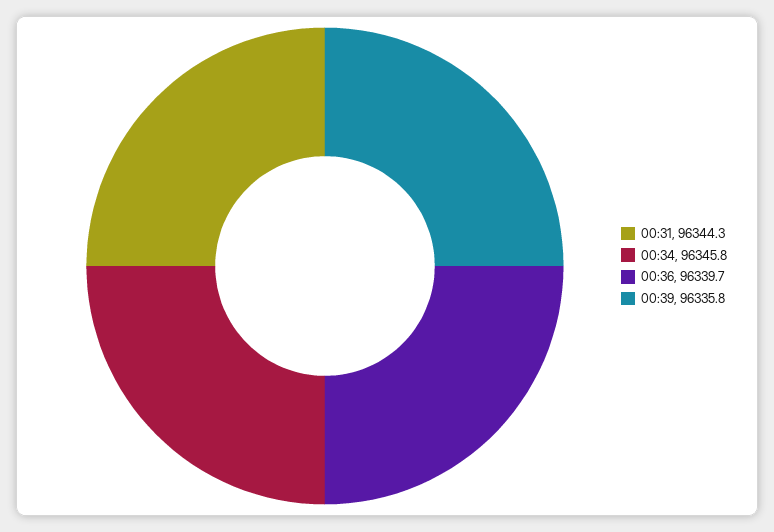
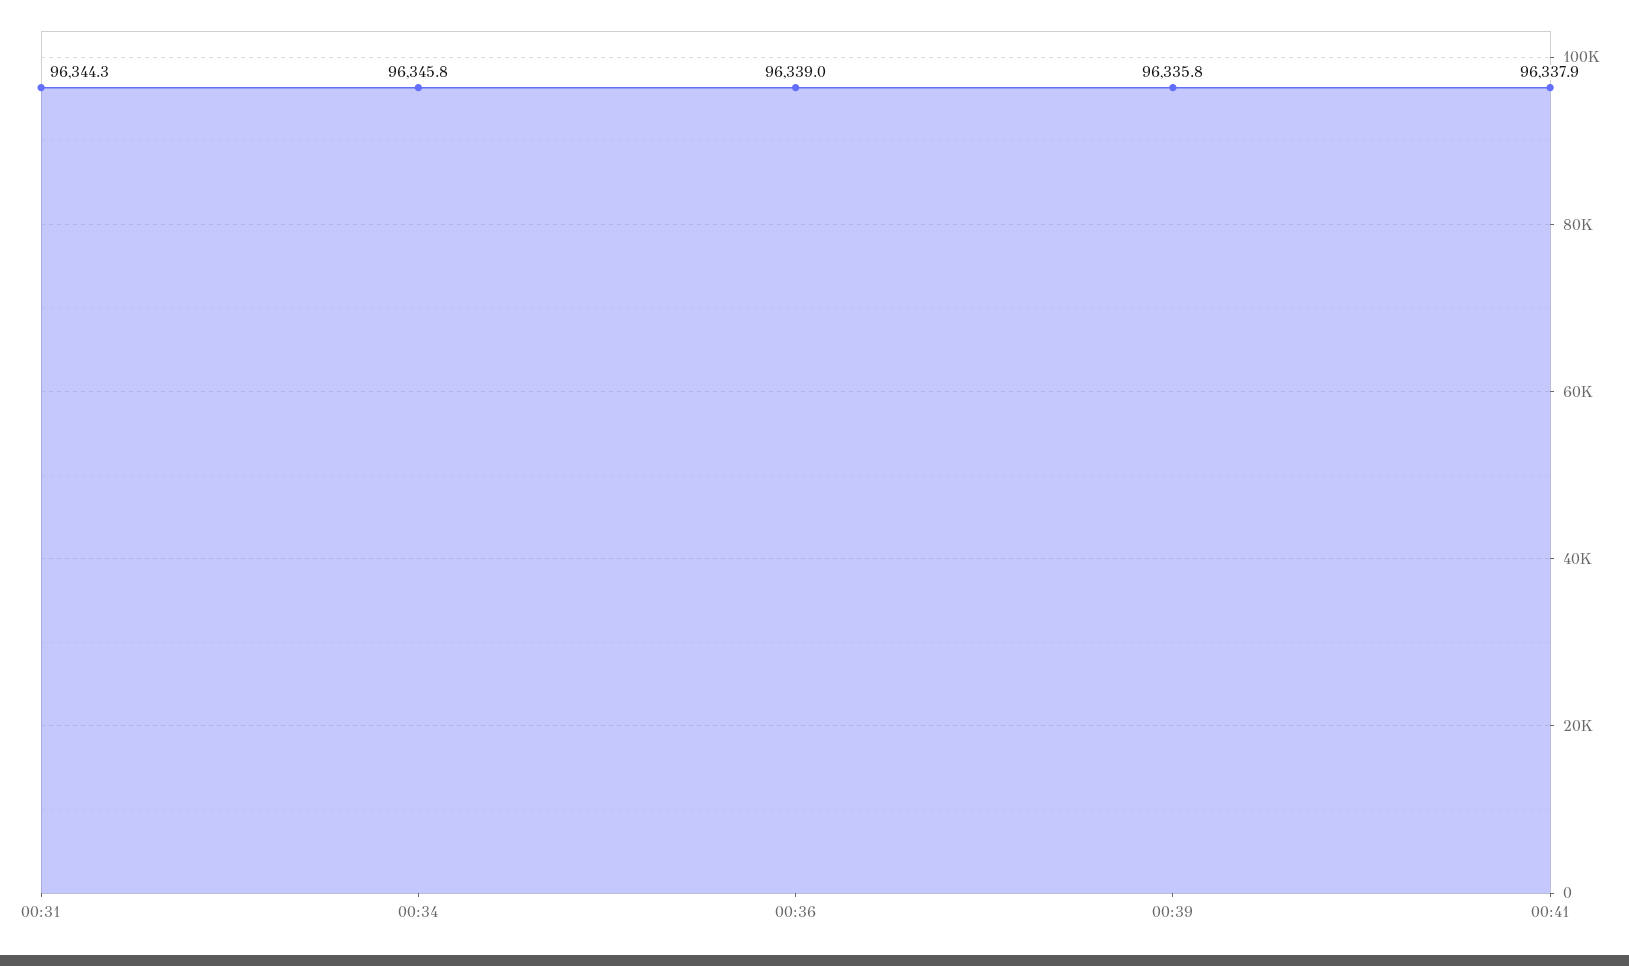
00:36: 96339.7 -> 96339
00:41: none -> 96337.9

